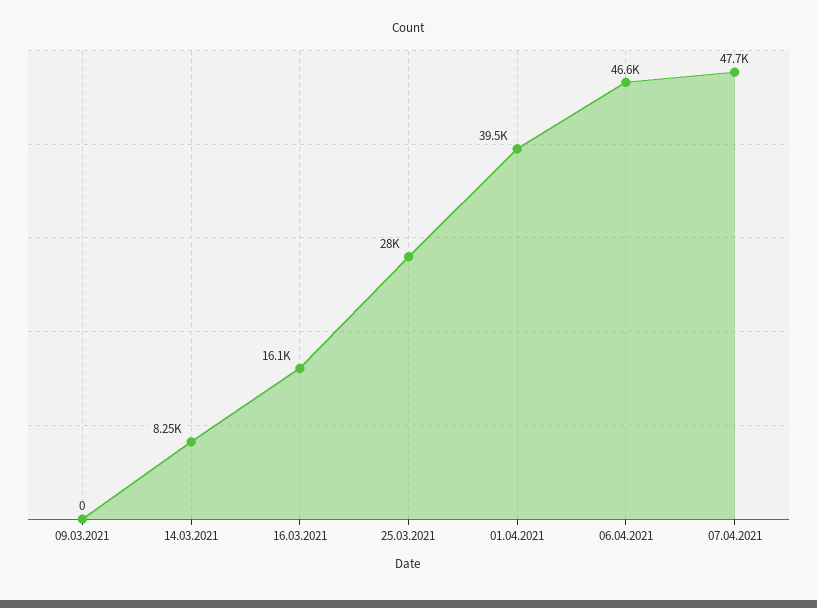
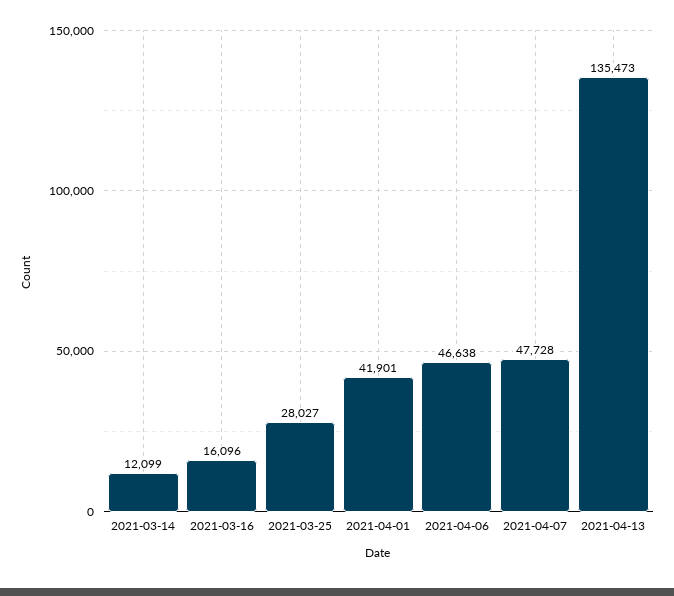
09.03.2021: 0 -> none
14.03.2021: 8250 -> 12099
01.04.2021: 39500 -> 41901
2021-04-13: none -> 135473

